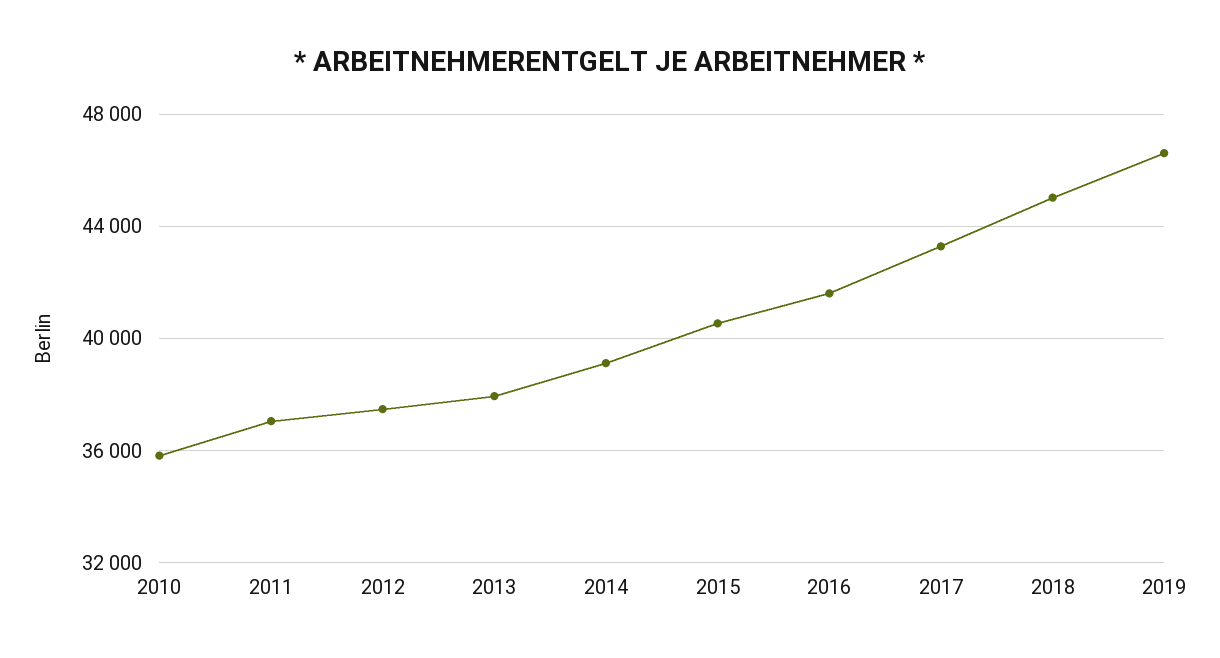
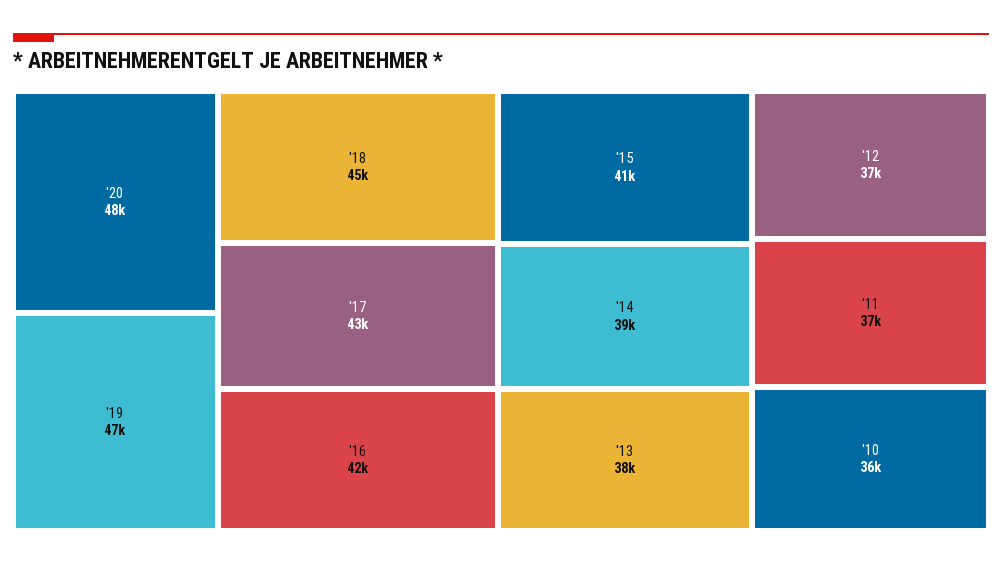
'20: none -> 48000

